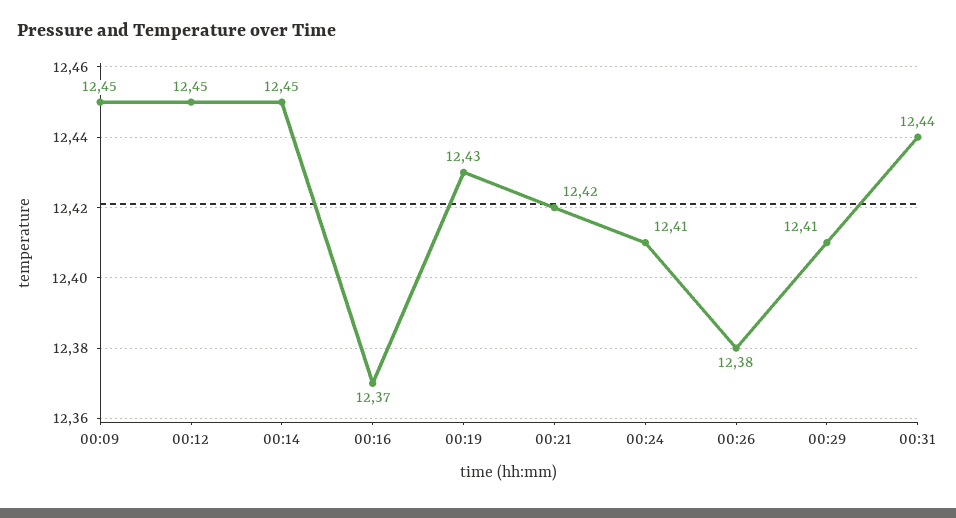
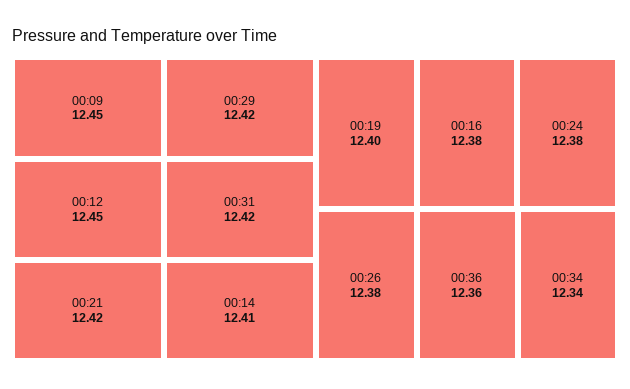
00:14: 12.45 -> 12.41
00:16: 12.37 -> 12.38
00:19: 12.43 -> 12.4
00:24: 12.41 -> 12.38
00:29: 12.41 -> 12.42
00:31: 12.44 -> 12.42
00:36: none -> 12.36
00:34: none -> 12.34

